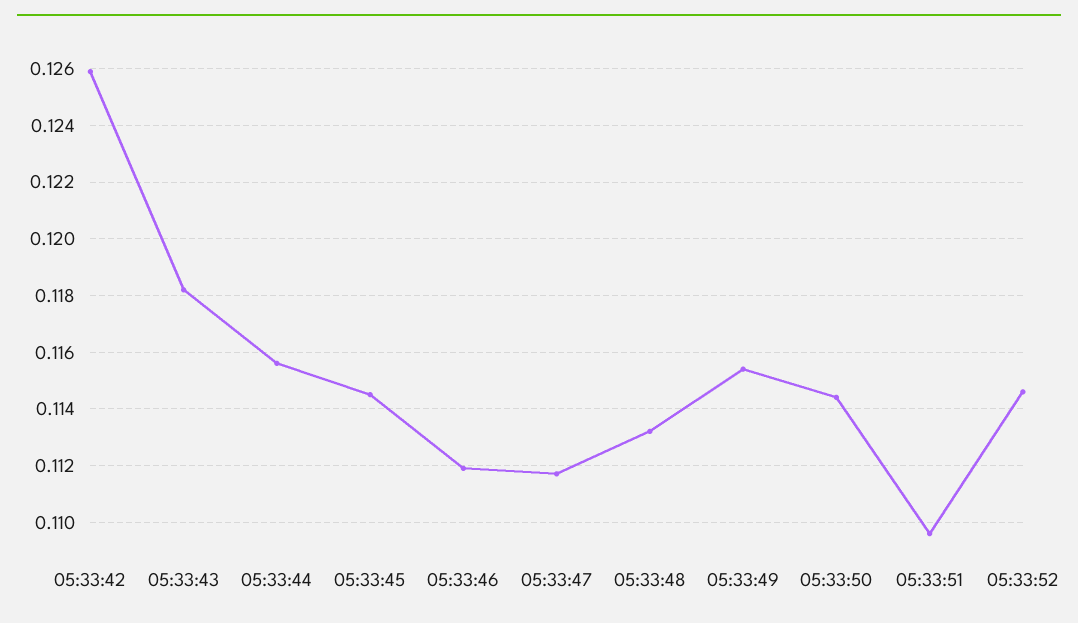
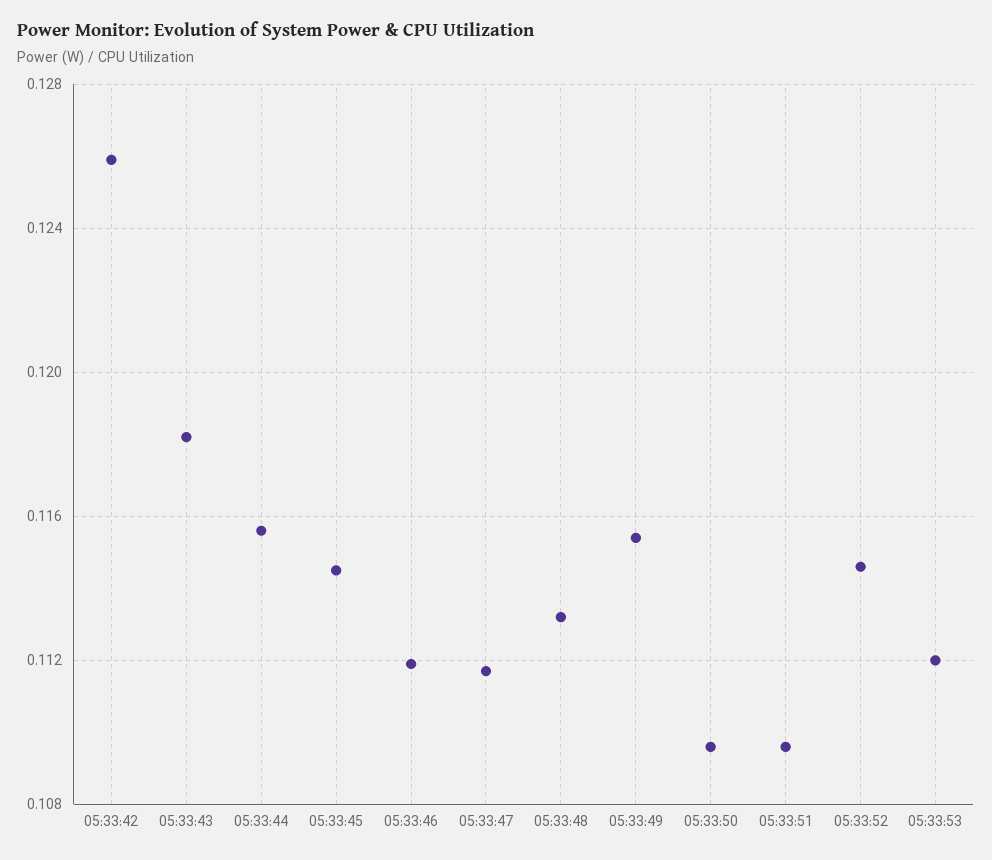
05:33:50: 0.1145 -> 0.1095
05:33:53: none -> 0.112

